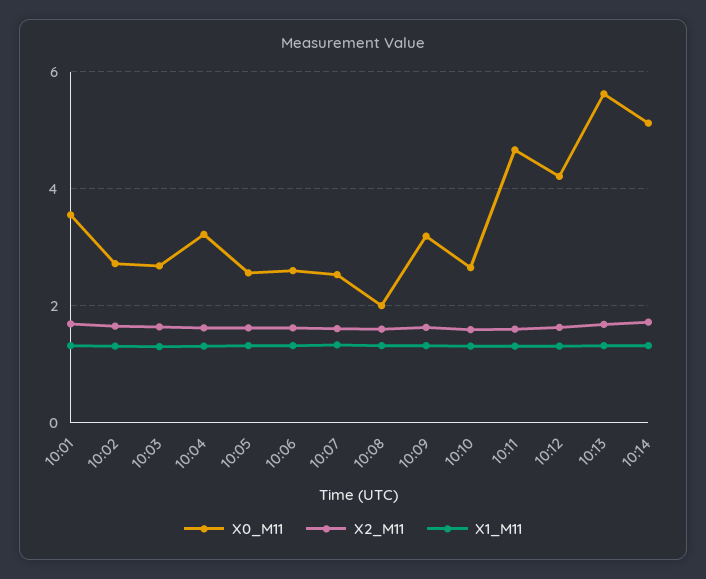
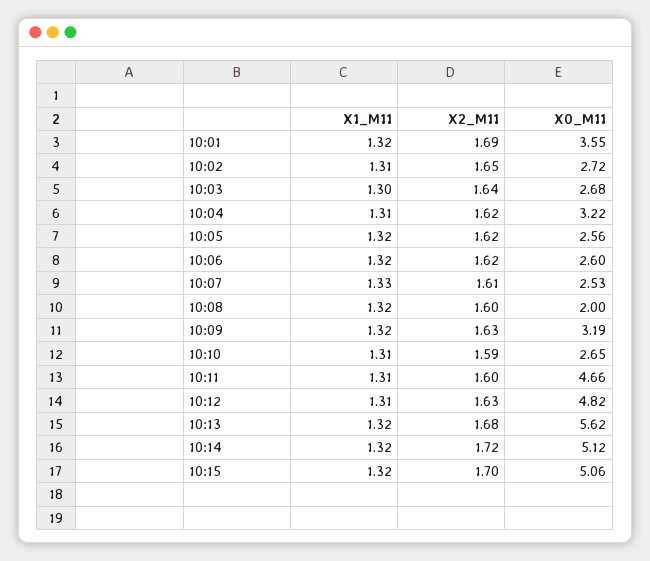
X0_M11, 10:12: 4.2 -> 4.82
X1_M11, 10:15: none -> 1.32
X2_M11, 10:15: none -> 1.7
X0_M11, 10:15: none -> 5.06

